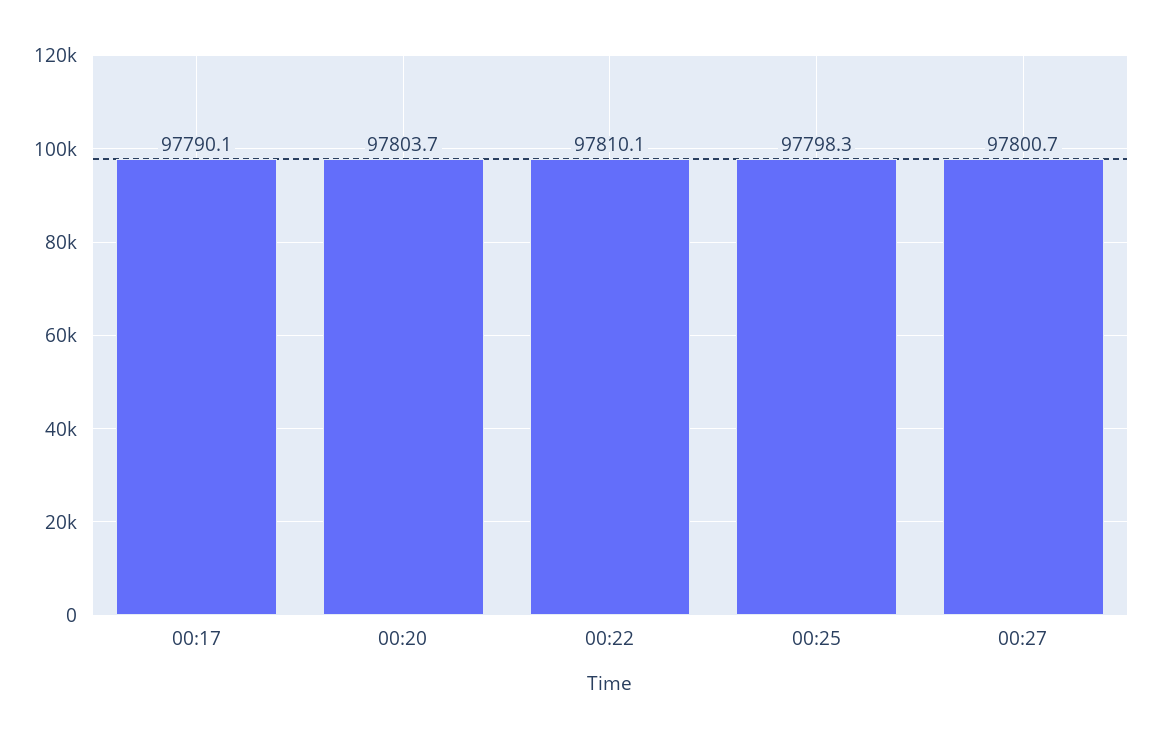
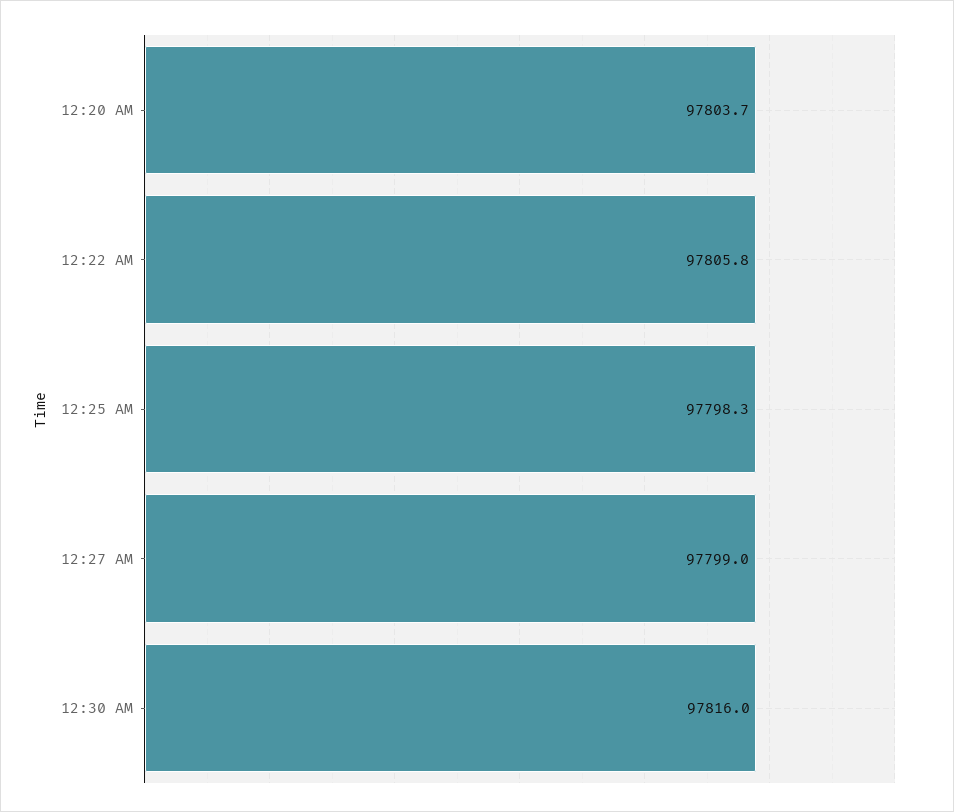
00:17: 97790.1 -> none
00:22: 97810.1 -> 97805.8
00:27: 97800.7 -> 97799
12:30 AM: none -> 97816

